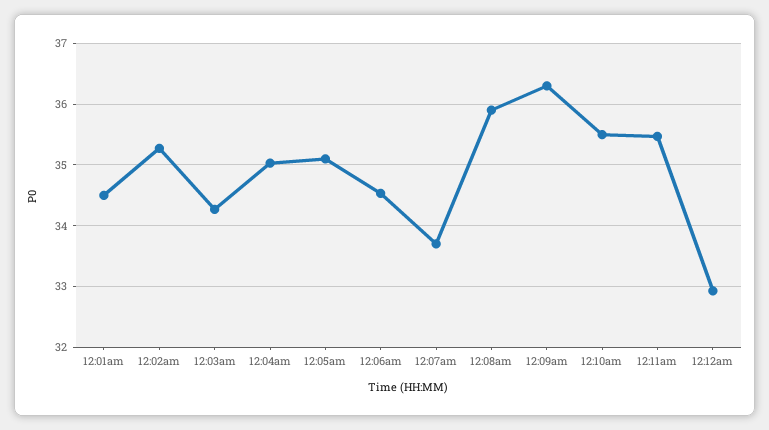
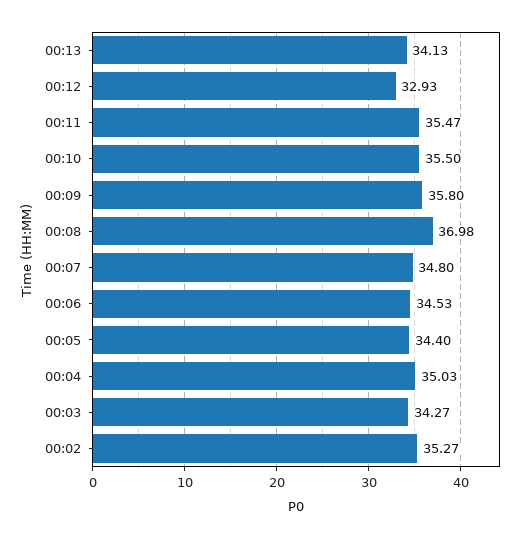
12:01am: 34.5 -> none
12:05am: 35.1 -> 34.4
12:07am: 33.7 -> 34.8
12:08am: 35.9 -> 36.98
12:09am: 36.3 -> 35.8
00:13: none -> 34.13

